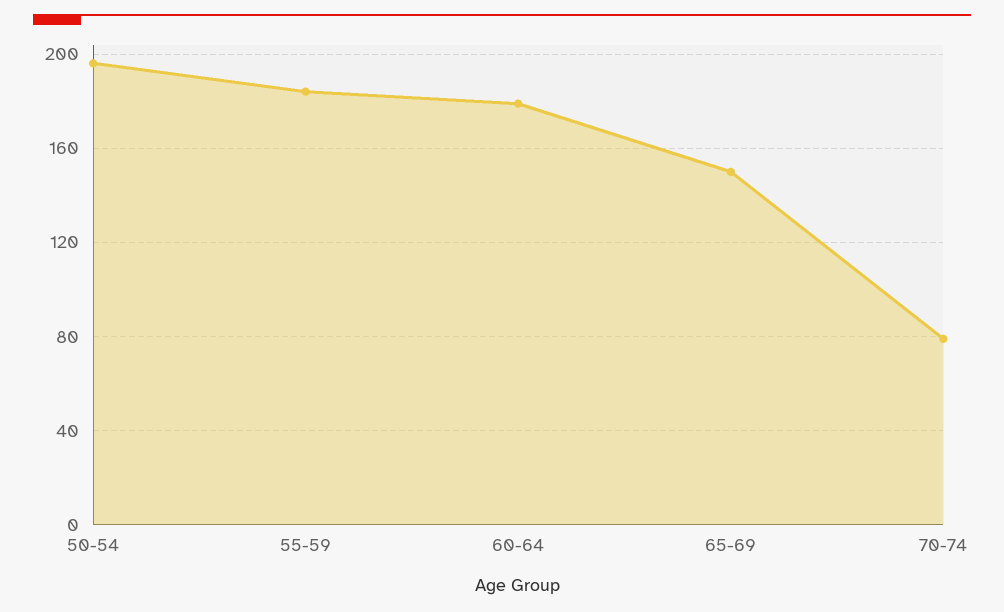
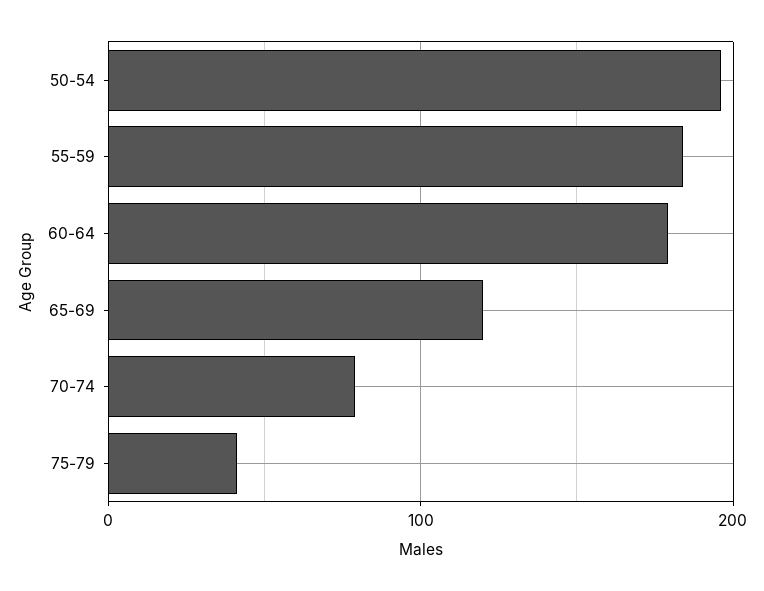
65-69: 150 -> 120
75-79: none -> 40

